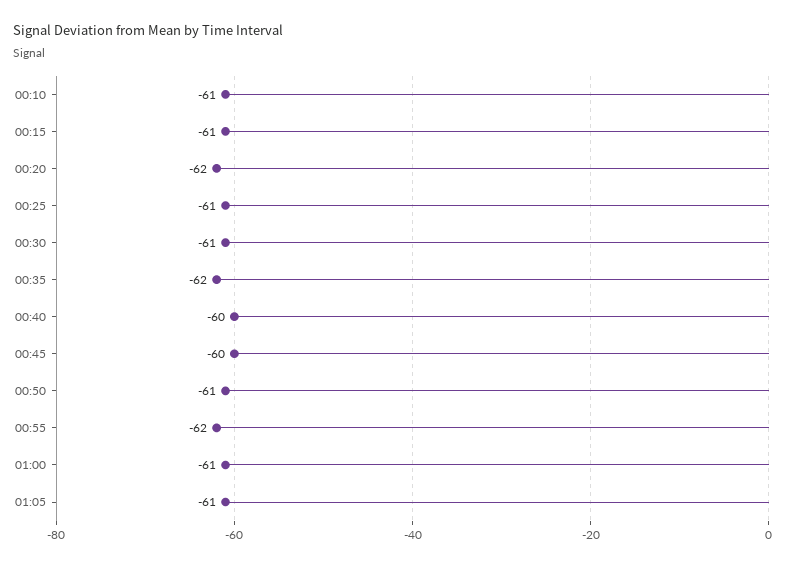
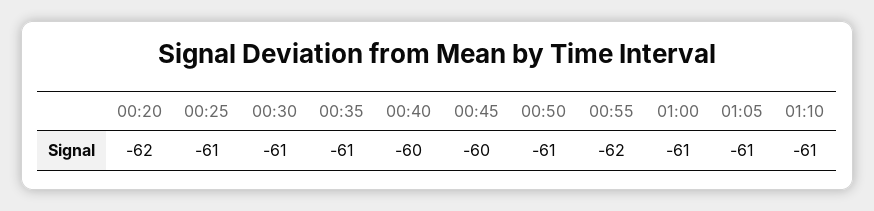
00:10: -61 -> none
00:15: -61 -> none
00:35: -62 -> -61
01:10: none -> -61

